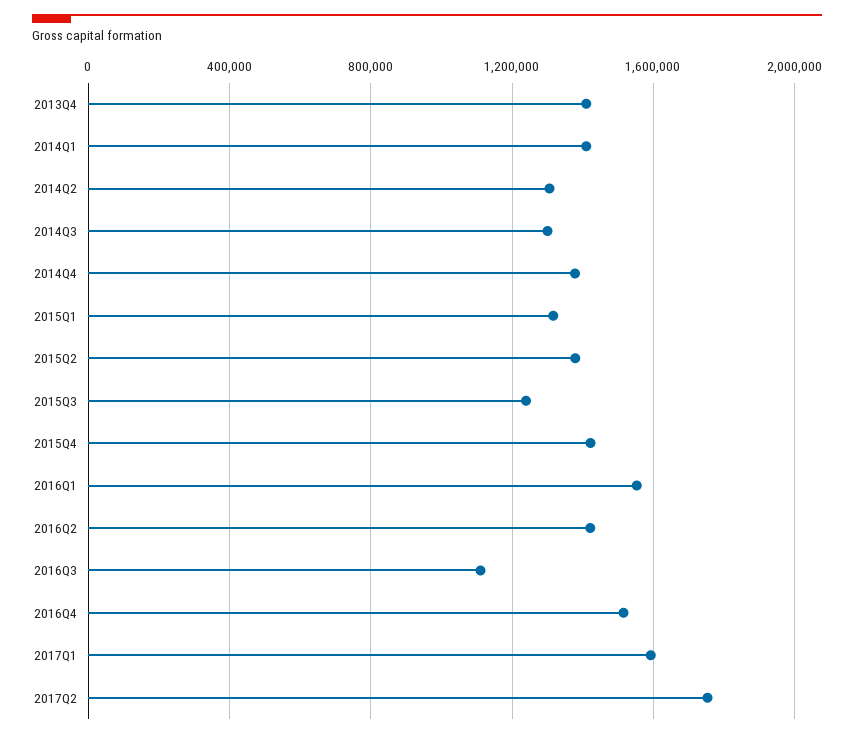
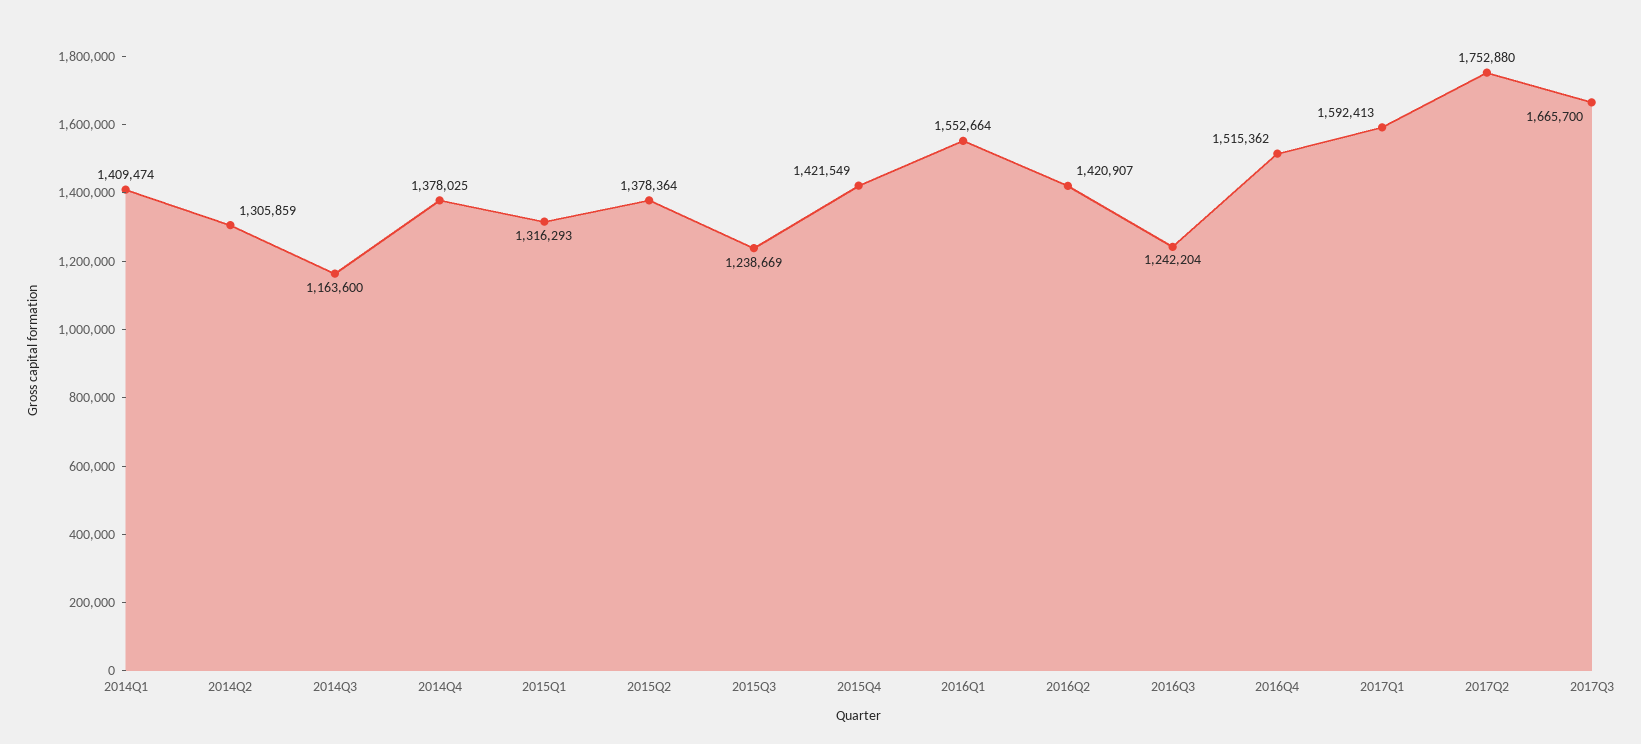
2013Q4: 1400000 -> none
2014Q3: 1300000 -> 1163600
2016Q3: 1100000 -> 1242204
2017Q3: none -> 1665700

